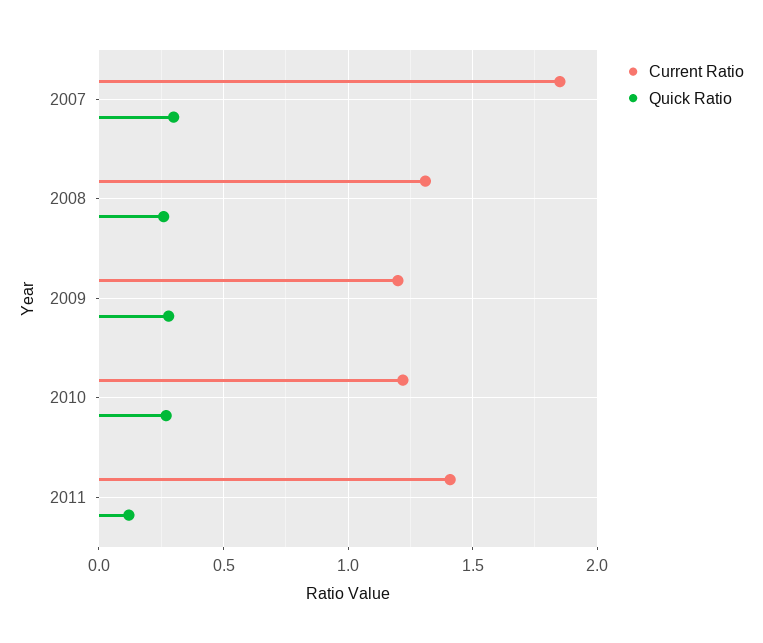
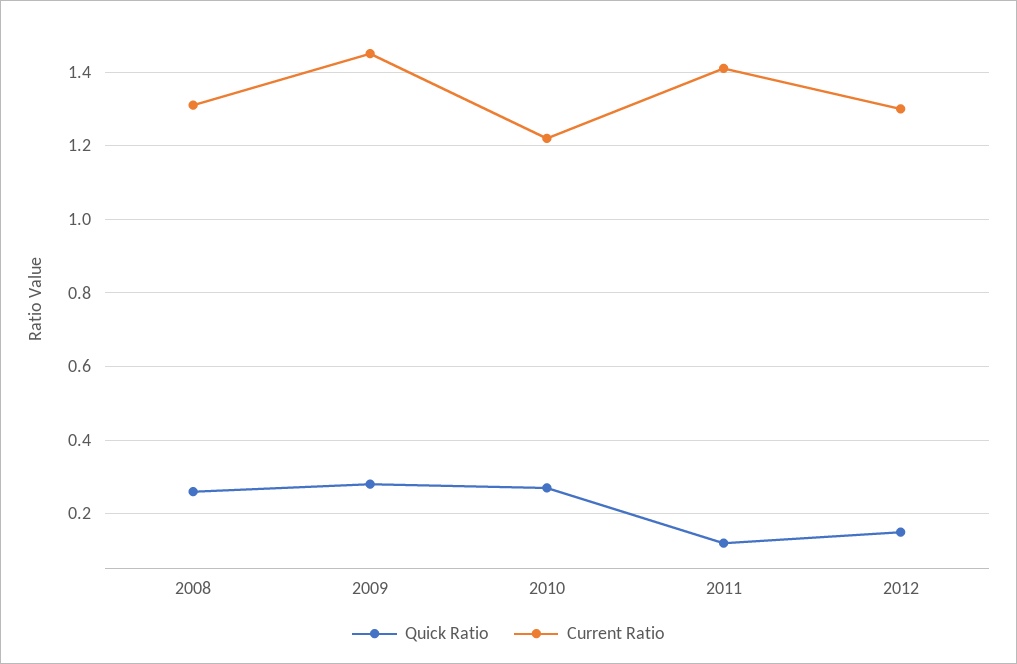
Current Ratio, 2007: 1.85 -> none
Quick Ratio, 2007: 0.3 -> none
Current Ratio, 2009: 1.2 -> 1.45
Quick Ratio, 2012: none -> 0.15
Current Ratio, 2012: none -> 1.3

